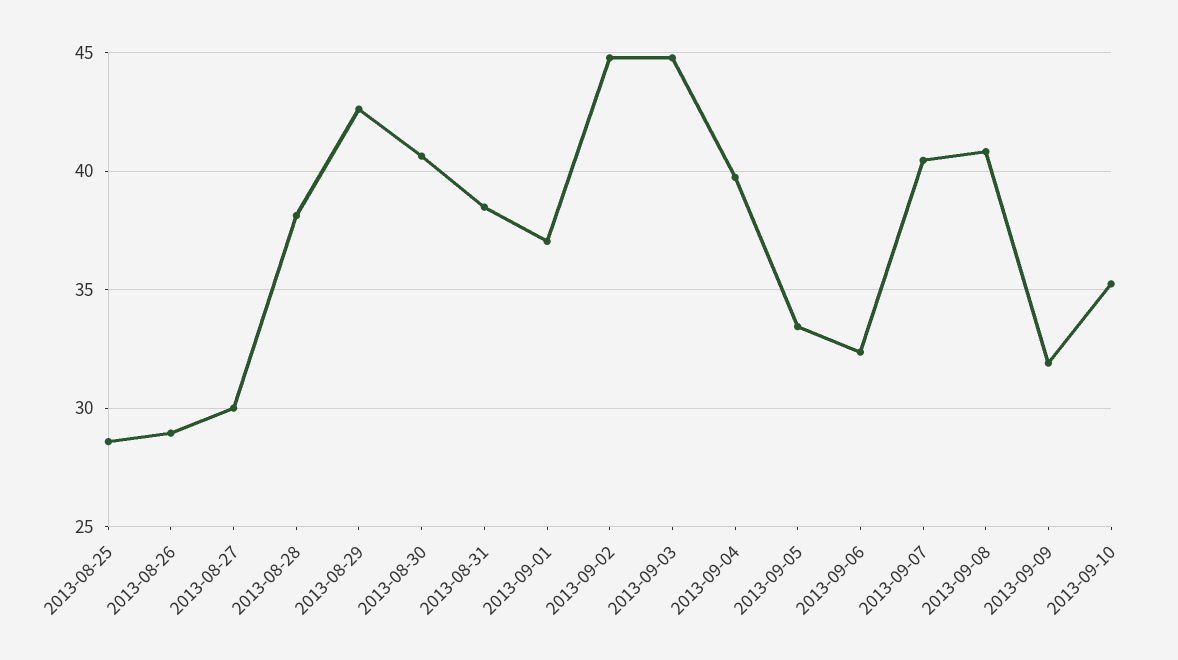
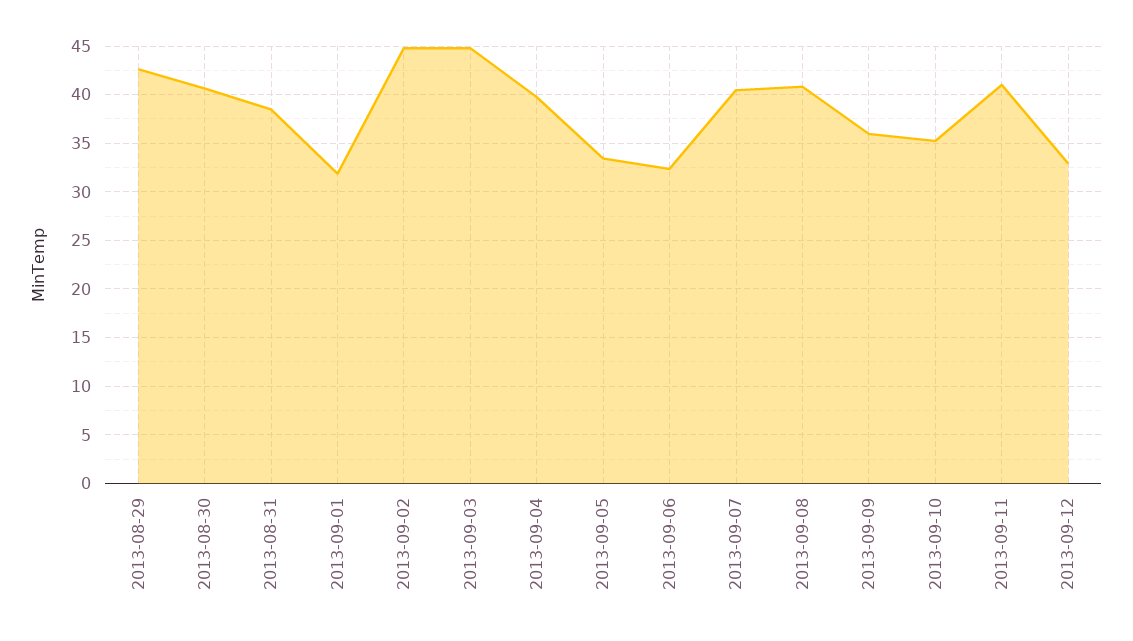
2013-08-25: 28.5 -> none
2013-08-26: 29 -> none
2013-08-27: 30 -> none
2013-08-28: 38 -> none
2013-09-01: 37 -> 32
2013-09-09: 32 -> 36
2013-09-11: none -> 41
2013-09-12: none -> 33

